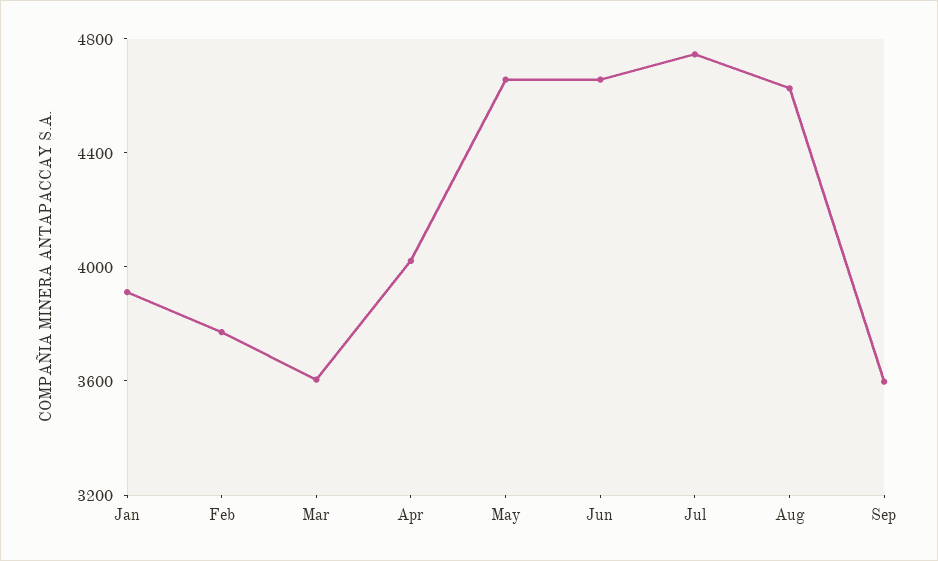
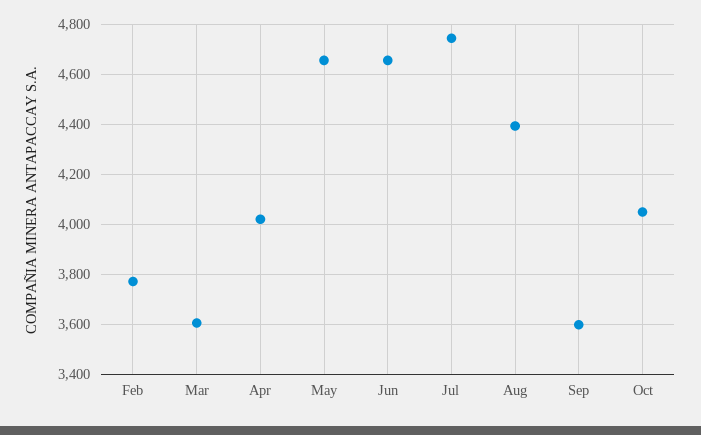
Jan: 3900 -> none
Aug: 4600 -> 4400
Oct: none -> 4050

